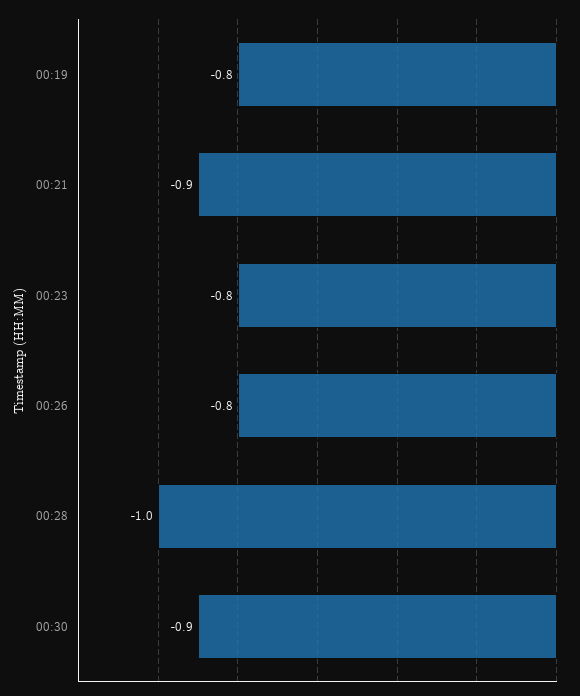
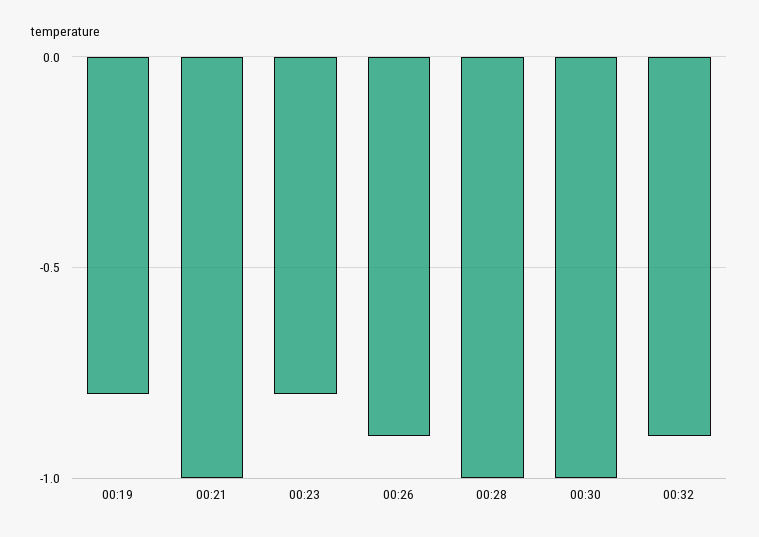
00:21: -0.9 -> -1
00:26: -0.8 -> -0.9
00:30: -0.9 -> -1
00:32: none -> -0.9

